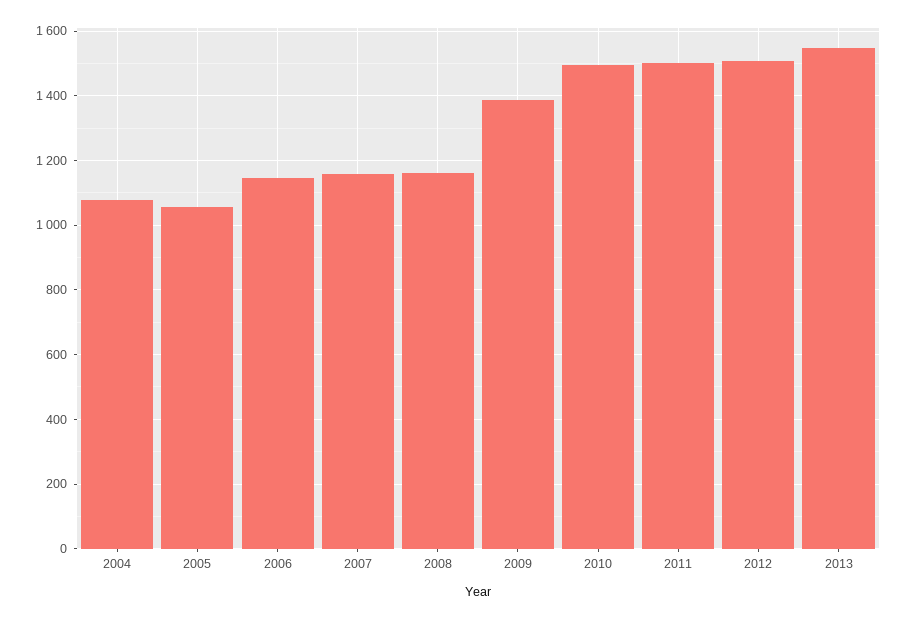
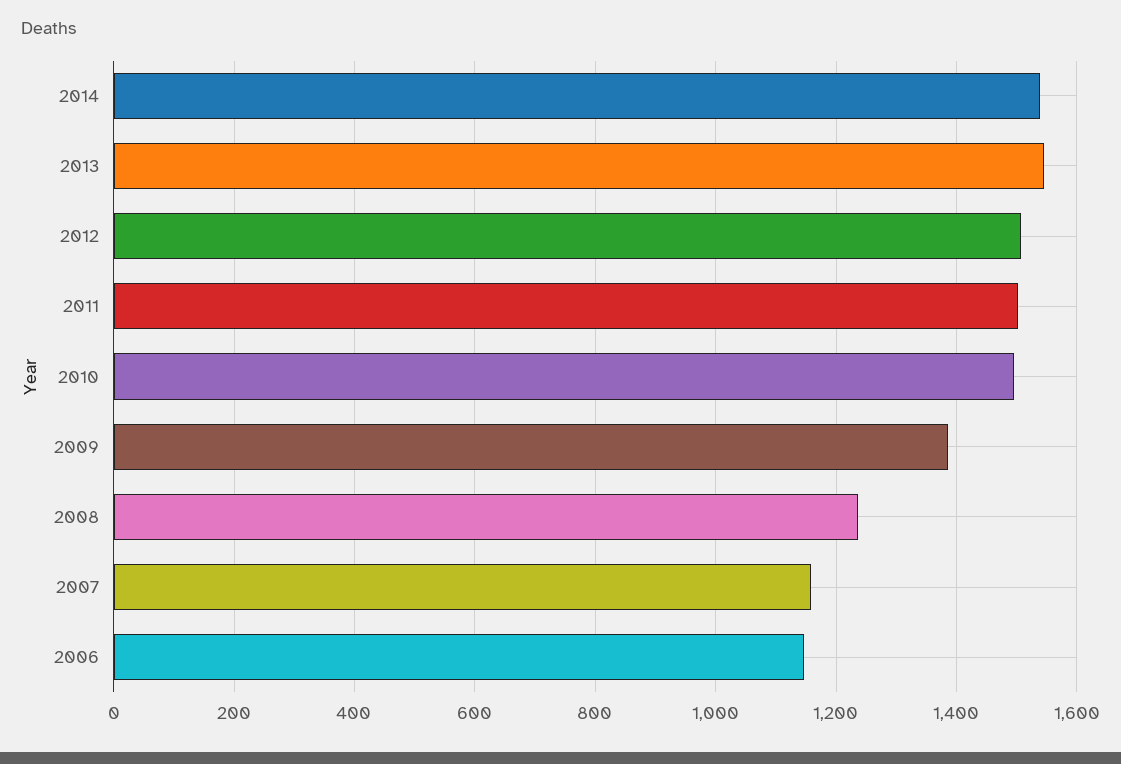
2004: 1080 -> none
2005: 1060 -> none
2008: 1160 -> 1240
2014: none -> 1540

